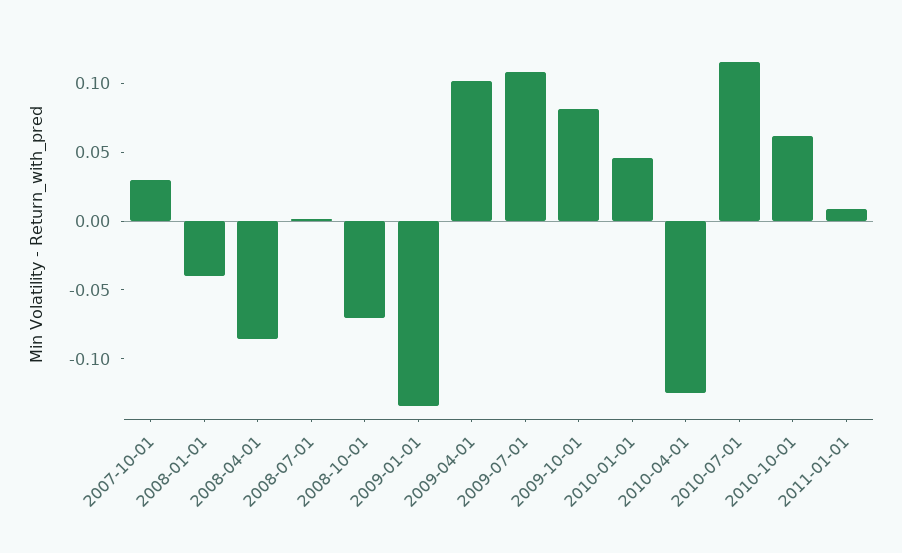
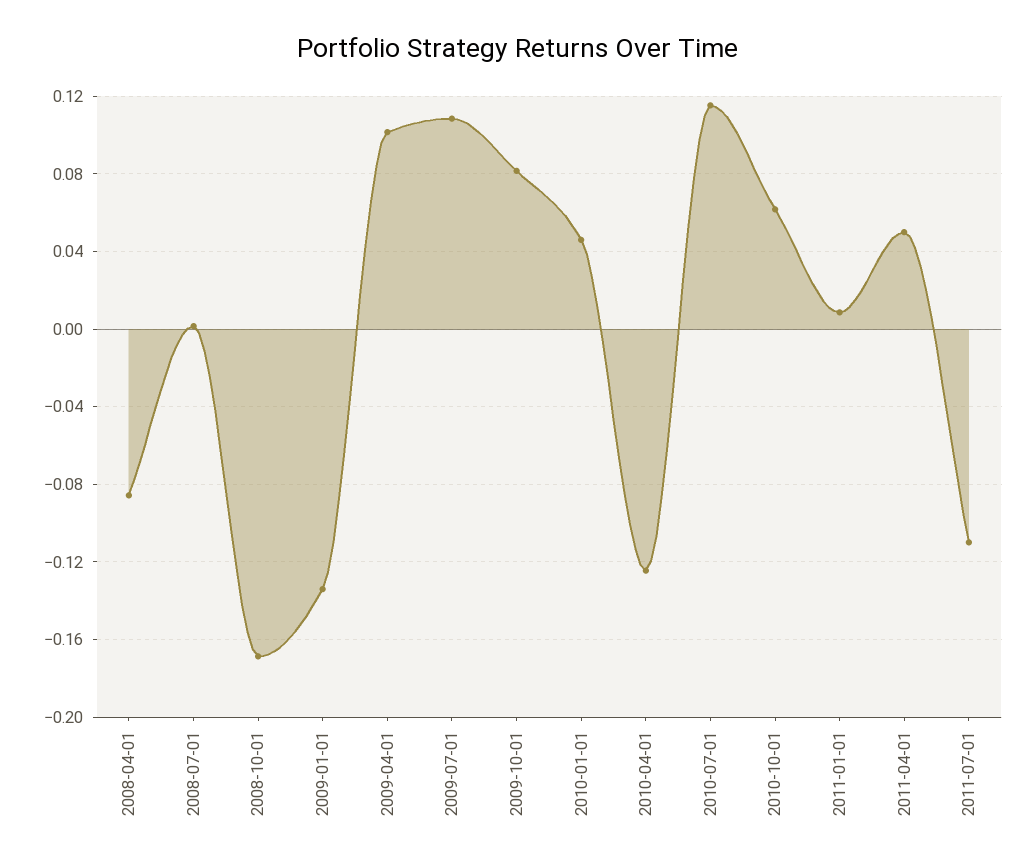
2007-10-01: 0.03 -> none
2008-01-01: -0.04 -> none
2008-10-01: -0.07 -> -0.17
2011-04-01: none -> 0.05
2011-07-01: none -> -0.11

